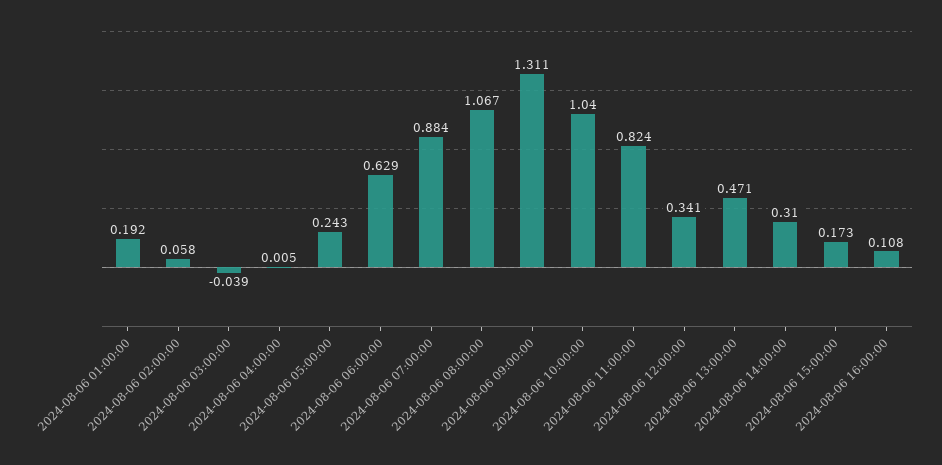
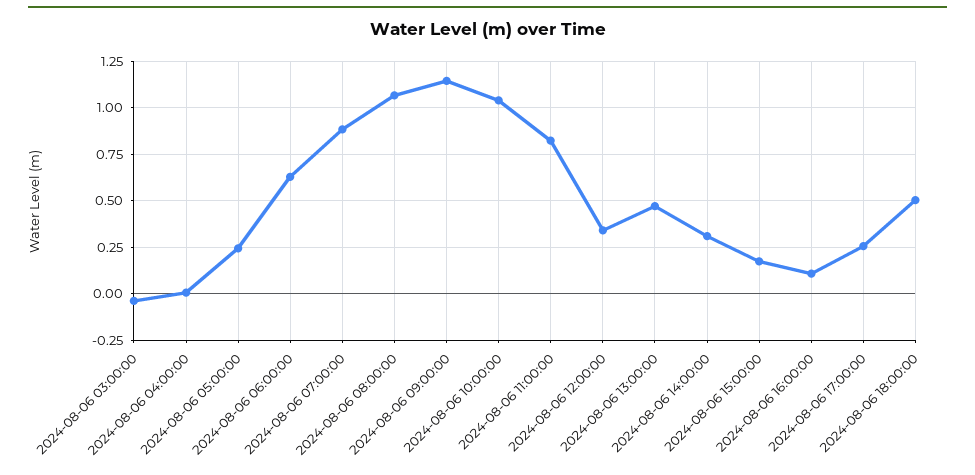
2024-08-06 01:00:00: 0.192 -> none
2024-08-06 02:00:00: 0.058 -> none
2024-08-06 09:00:00: 1.311 -> 1.15
2024-08-06 17:00:00: none -> 0.25
2024-08-06 18:00:00: none -> 0.5

